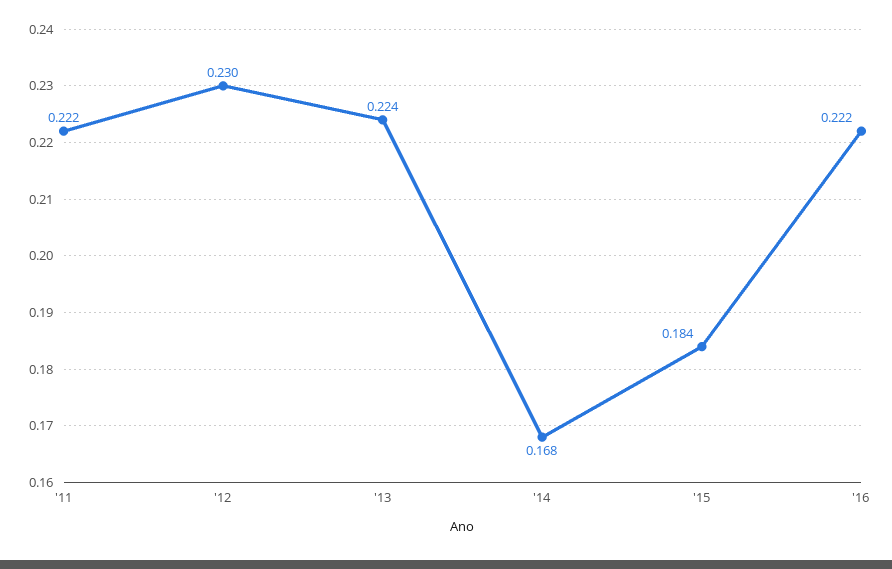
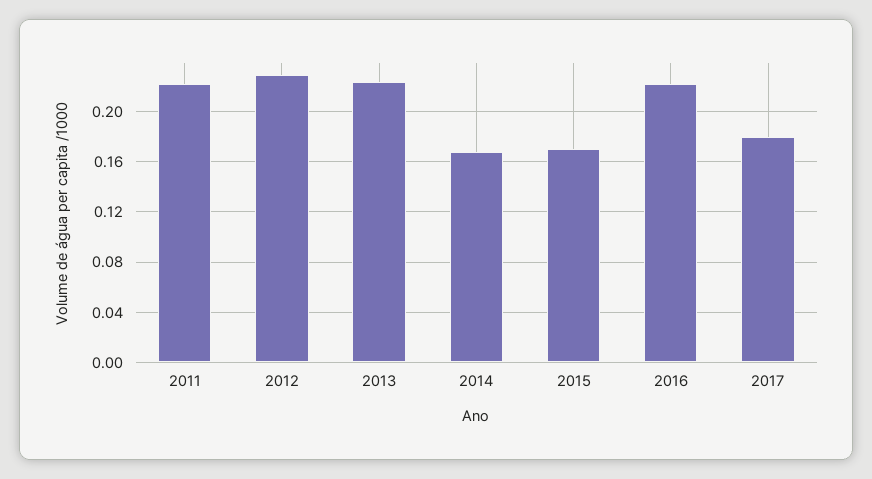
'15: 0.184 -> 0.17
2017: none -> 0.18

